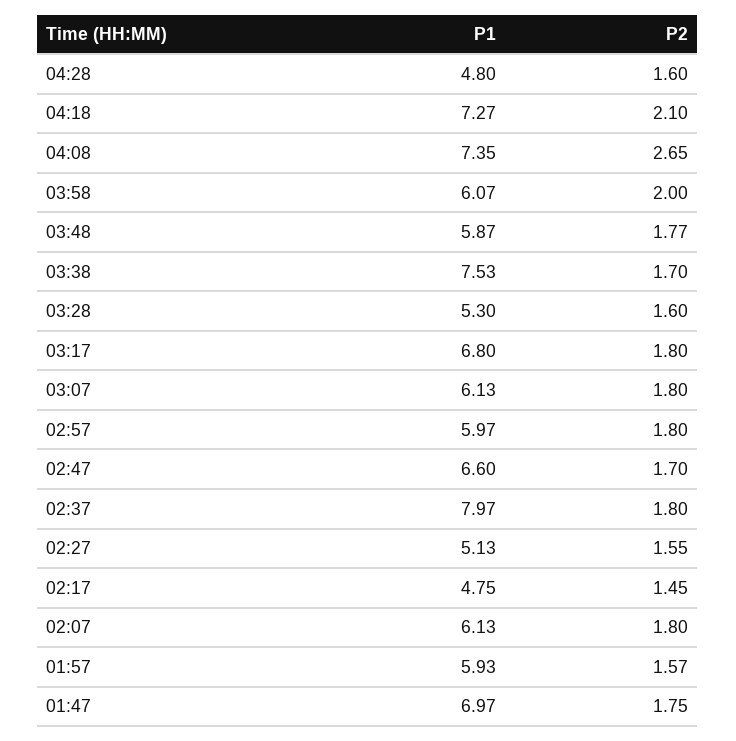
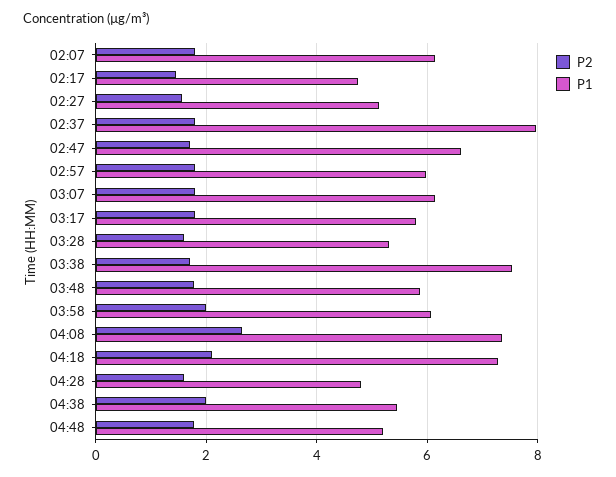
P1, 03:17: 6.8 -> 5.8
P1, 01:57: 5.93 -> none
P2, 01:57: 1.57 -> none
P1, 01:47: 6.97 -> none
P2, 01:47: 1.75 -> none
P2, 04:38: none -> 2
P1, 04:38: none -> 5.4
P2, 04:48: none -> 1.8
P1, 04:48: none -> 5.2

